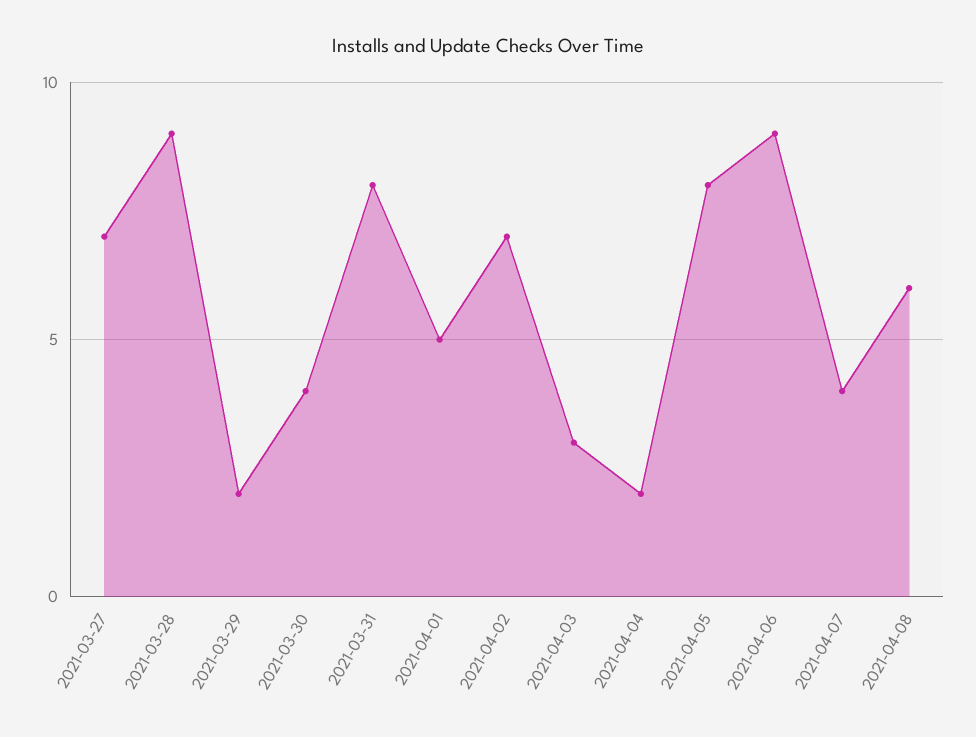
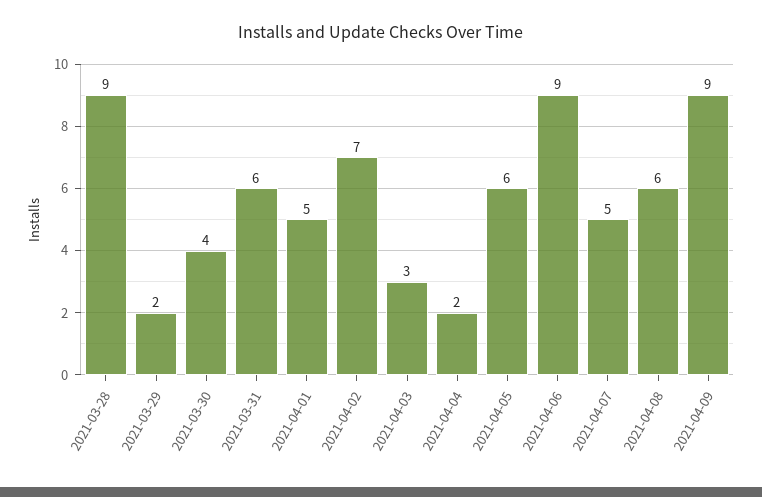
2021-03-27: 7 -> none
2021-03-31: 8 -> 6
2021-04-05: 8 -> 6
2021-04-07: 4 -> 5
2021-04-09: none -> 9

